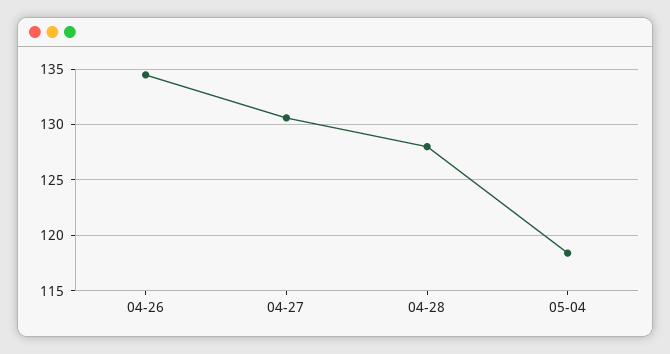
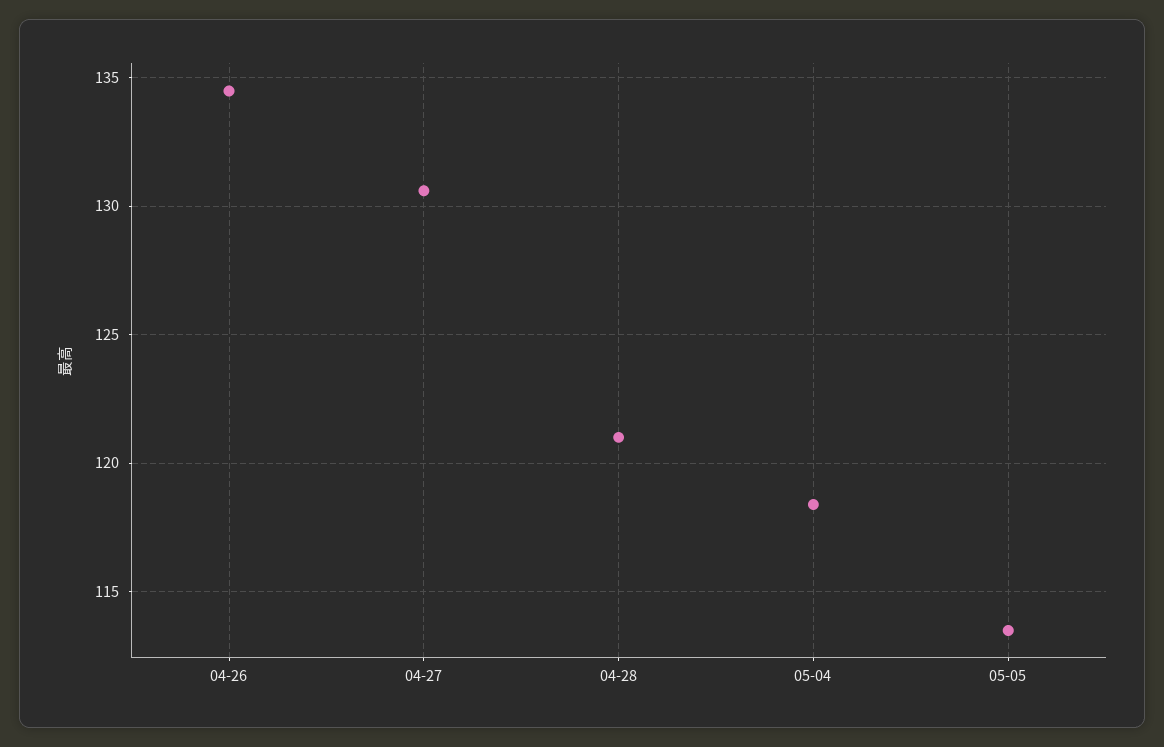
04-28: 128 -> 121
05-05: none -> 113.5

